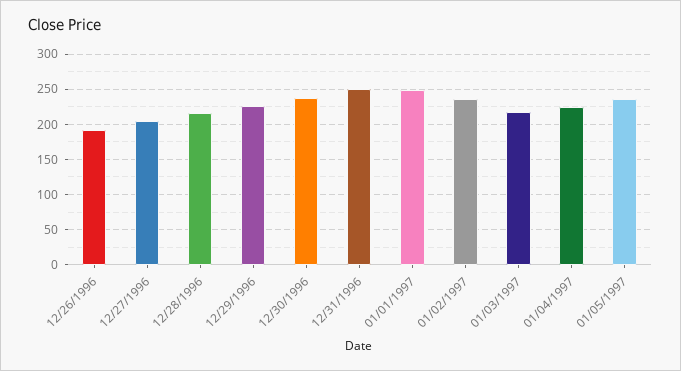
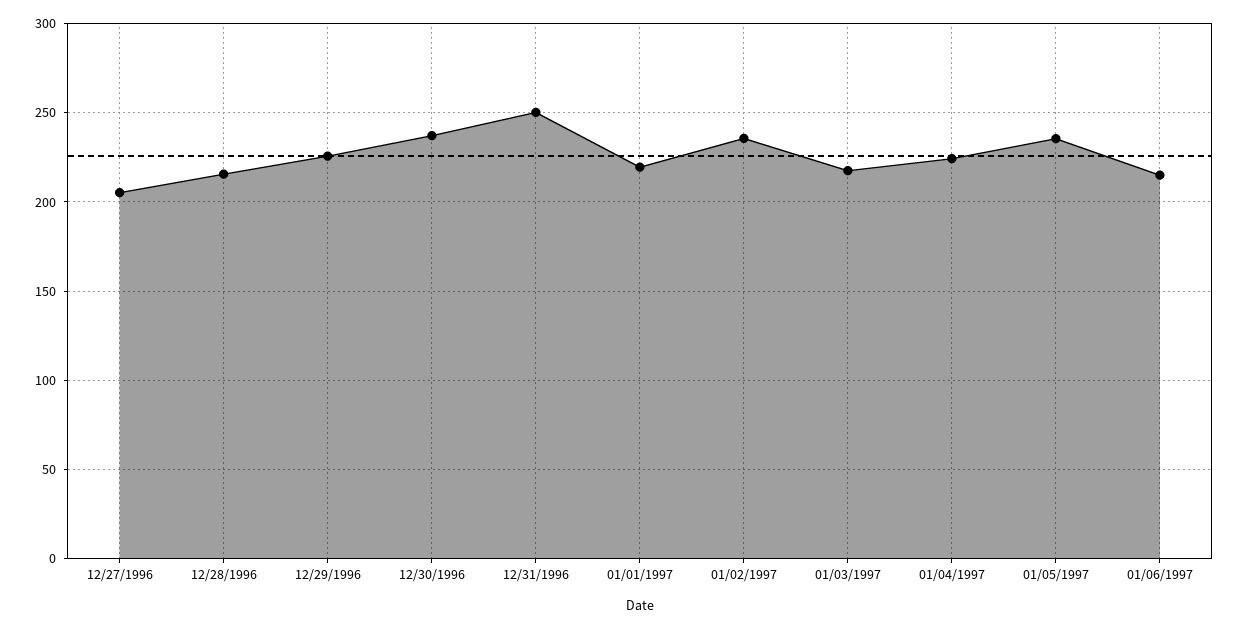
12/26/1996: 190 -> none
01/01/1997: 250 -> 220
01/06/1997: none -> 215

